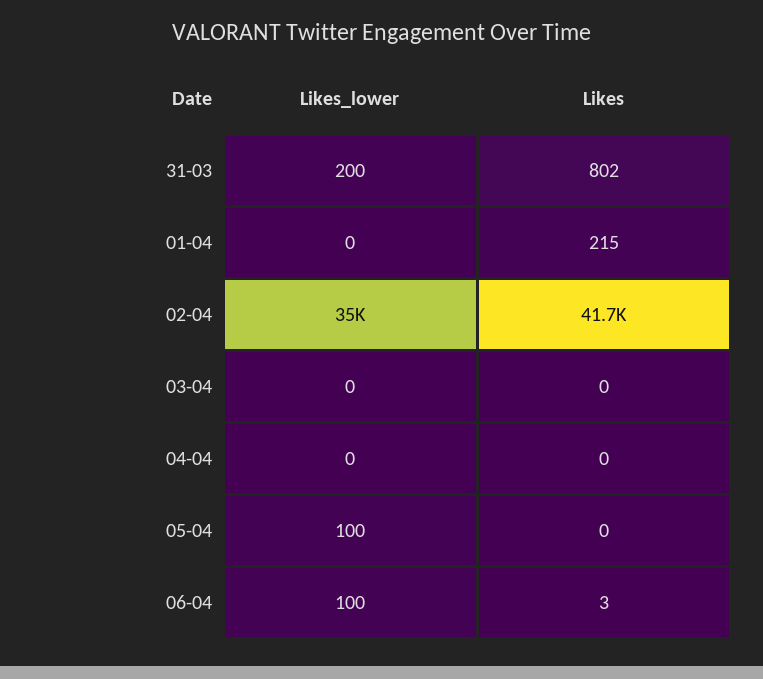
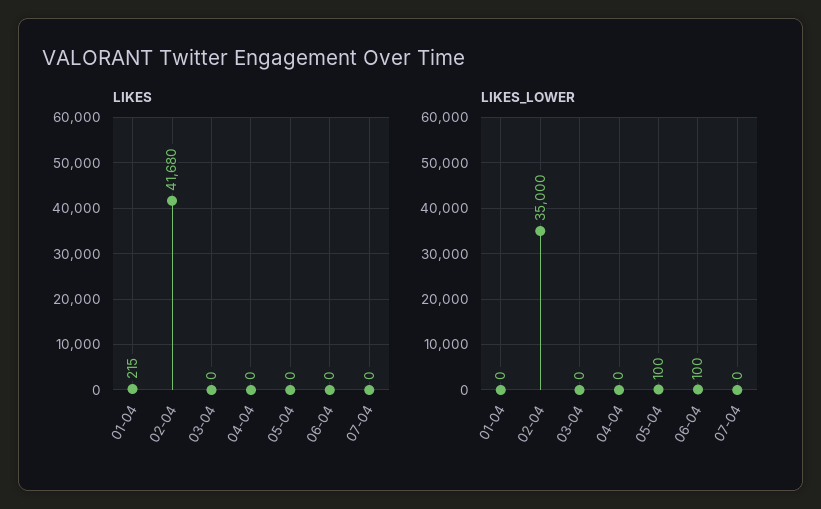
Likes_lower, 31-03: 200 -> none
Likes, 31-03: 802 -> none
Likes, 06-04: 3 -> 0
Likes, 07-04: none -> 0
Likes_lower, 07-04: none -> 0

